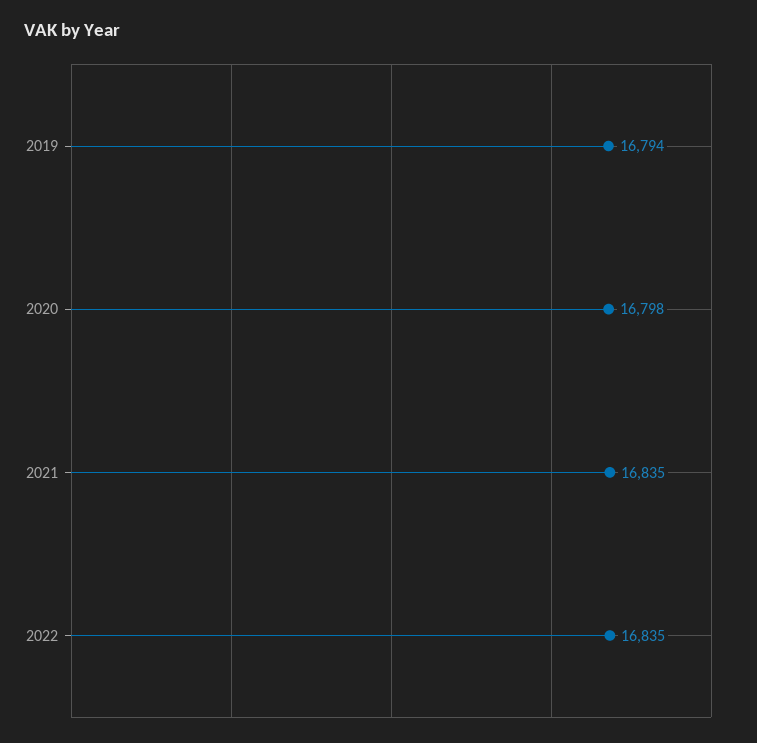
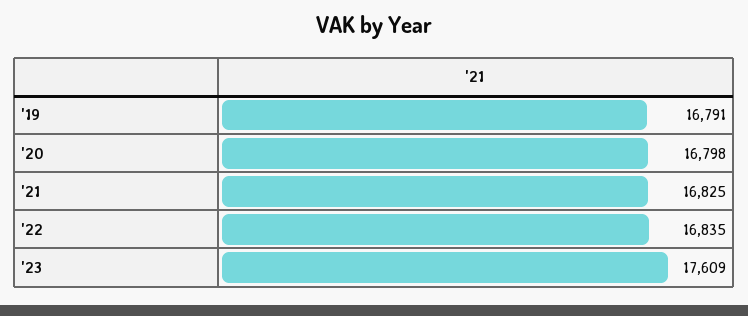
2019: 16794 -> 16791
2021: 16835 -> 16825
'23: none -> 17609

